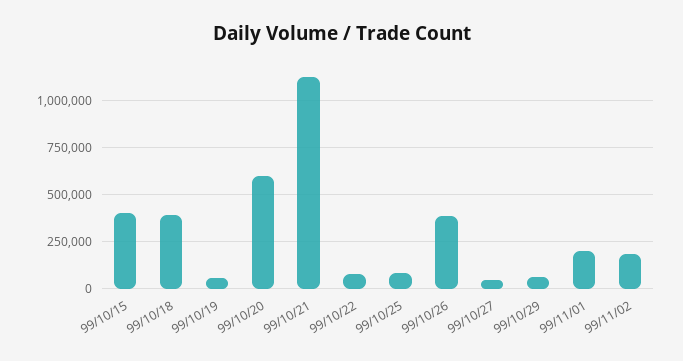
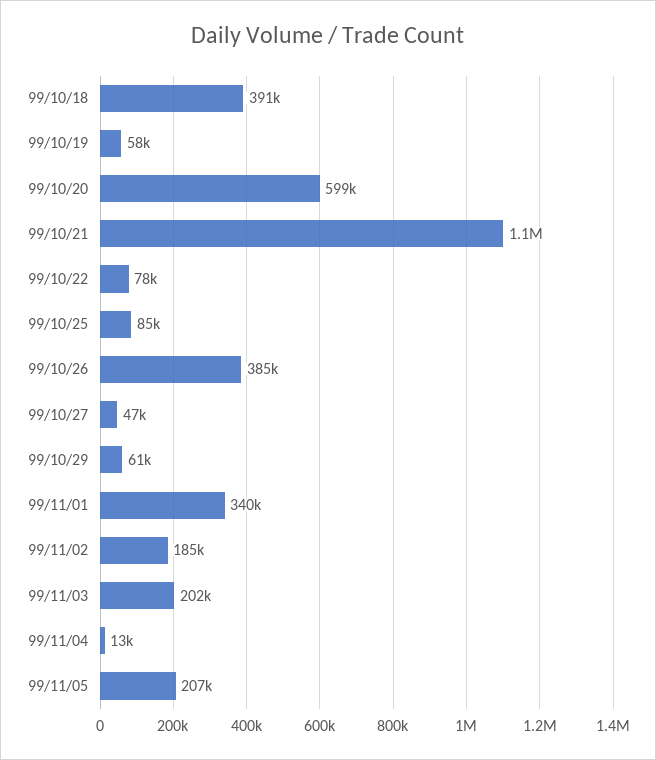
99/10/15: 400000 -> none
99/11/01: 200000 -> 340000
99/11/03: none -> 202000
99/11/04: none -> 13000
99/11/05: none -> 207000

